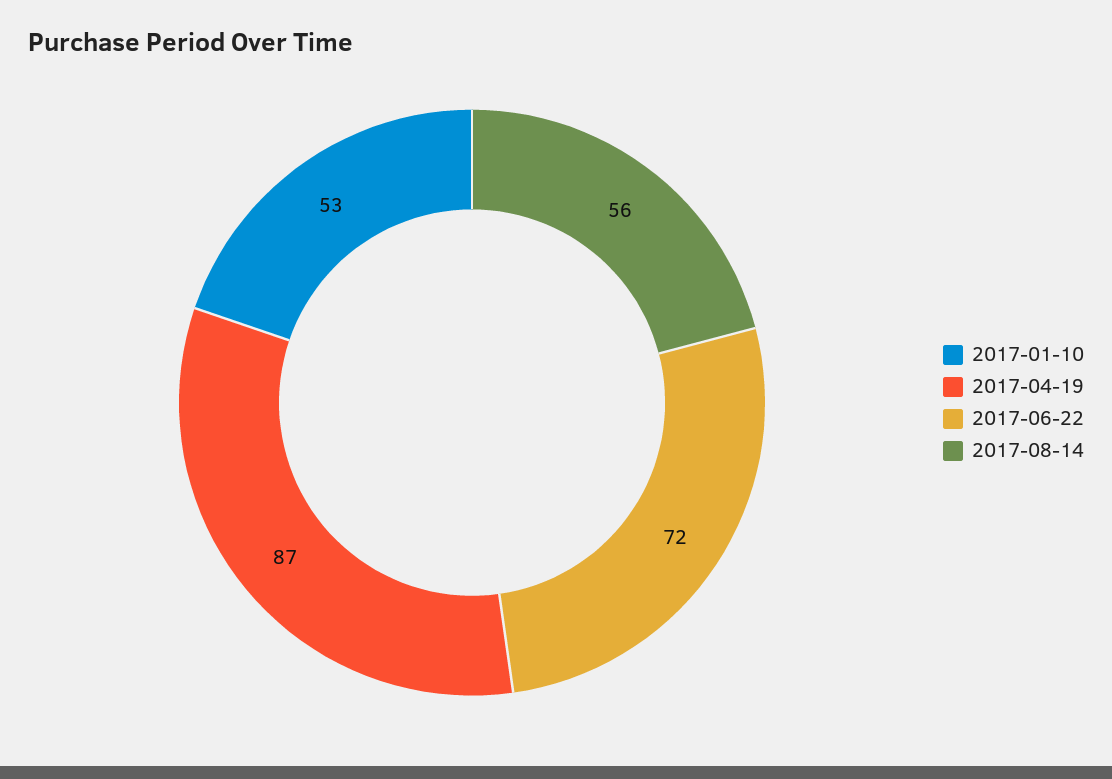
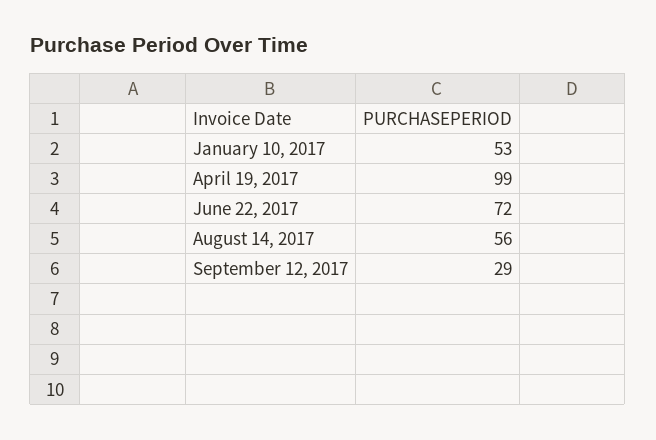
2017-04-19: 87 -> 99
September 12, 2017: none -> 29

